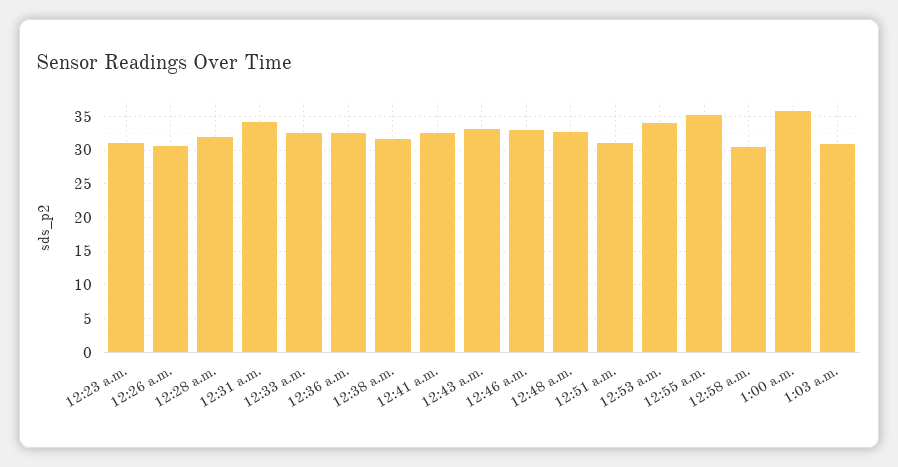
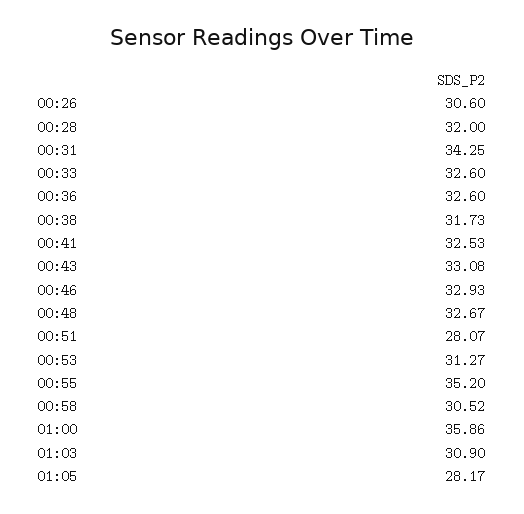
12:23 a.m.: 31 -> none
12:51 a.m.: 31 -> 28.07
12:53 a.m.: 34 -> 31.27
01:05: none -> 28.17

